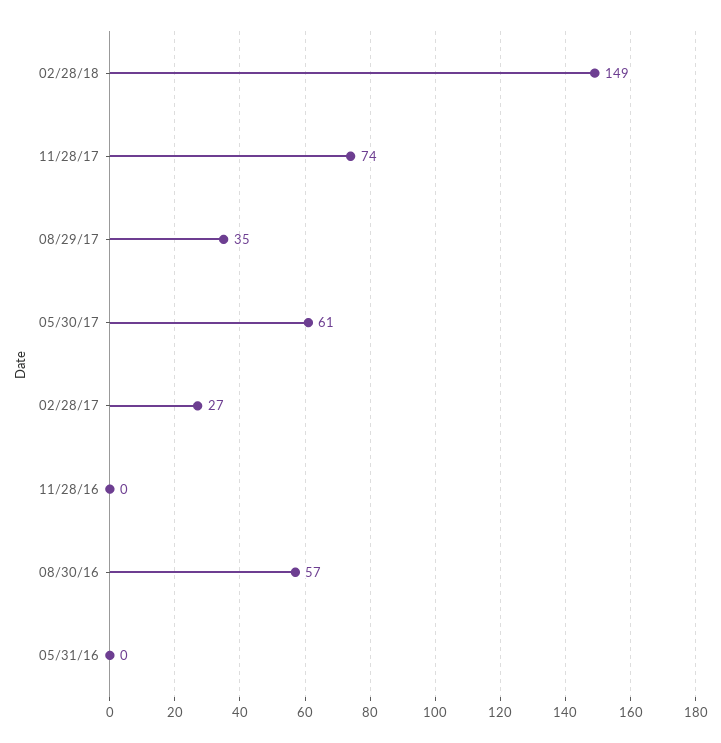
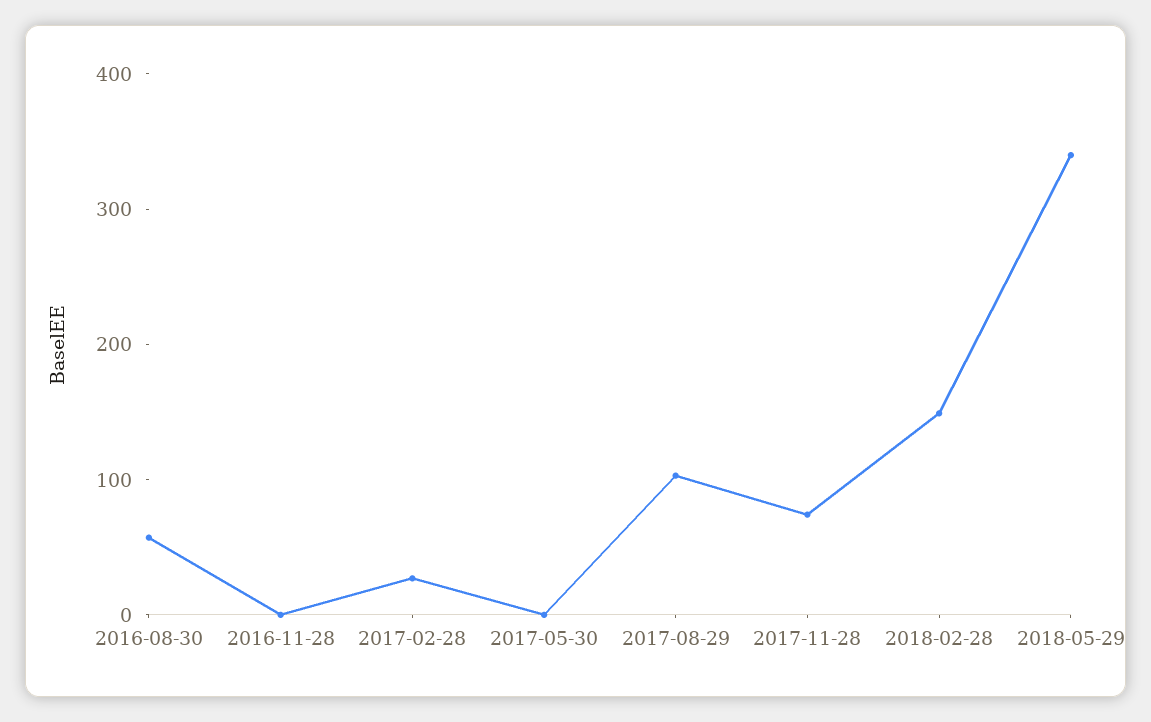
08/29/17: 35 -> 100
05/30/17: 61 -> 0
05/31/16: 0 -> none
2018-05-29: none -> 340

